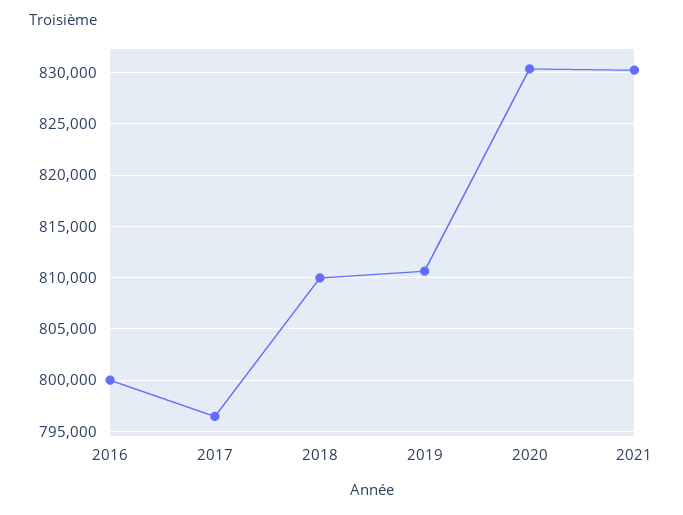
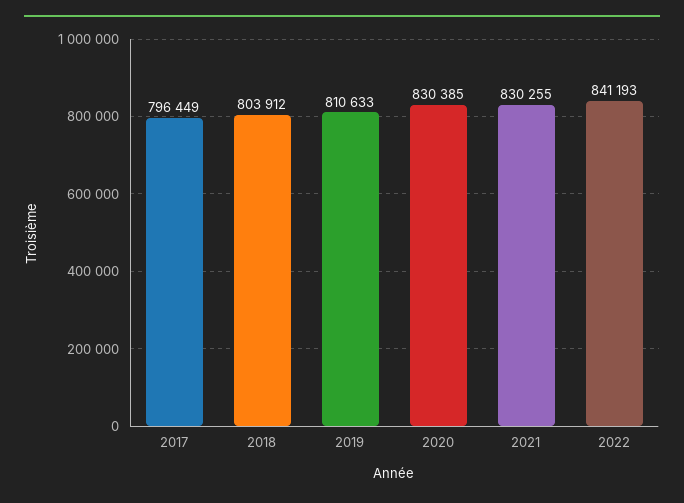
2016: 800000 -> none
2018: 810000 -> 803912
2022: none -> 841193

